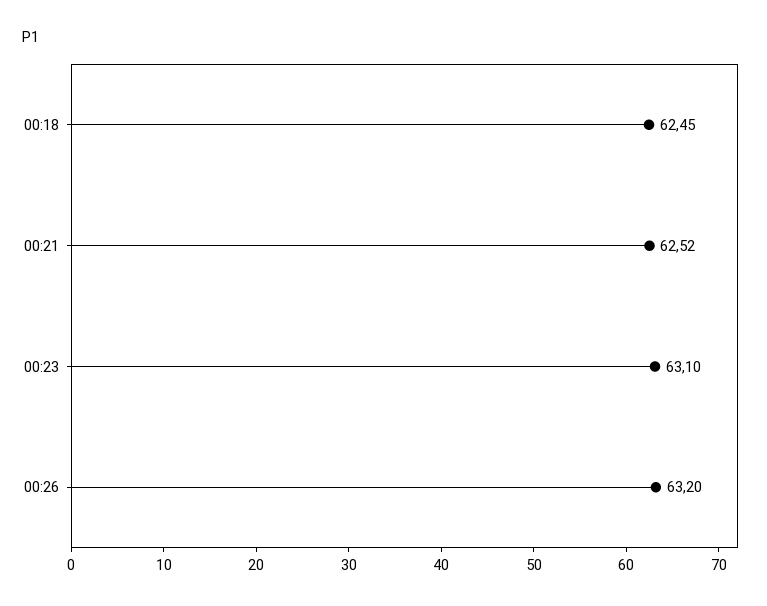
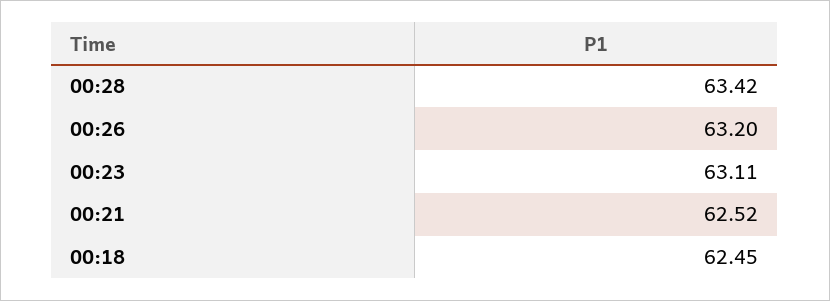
00:23: 63.1 -> 63.11
00:28: none -> 63.42

